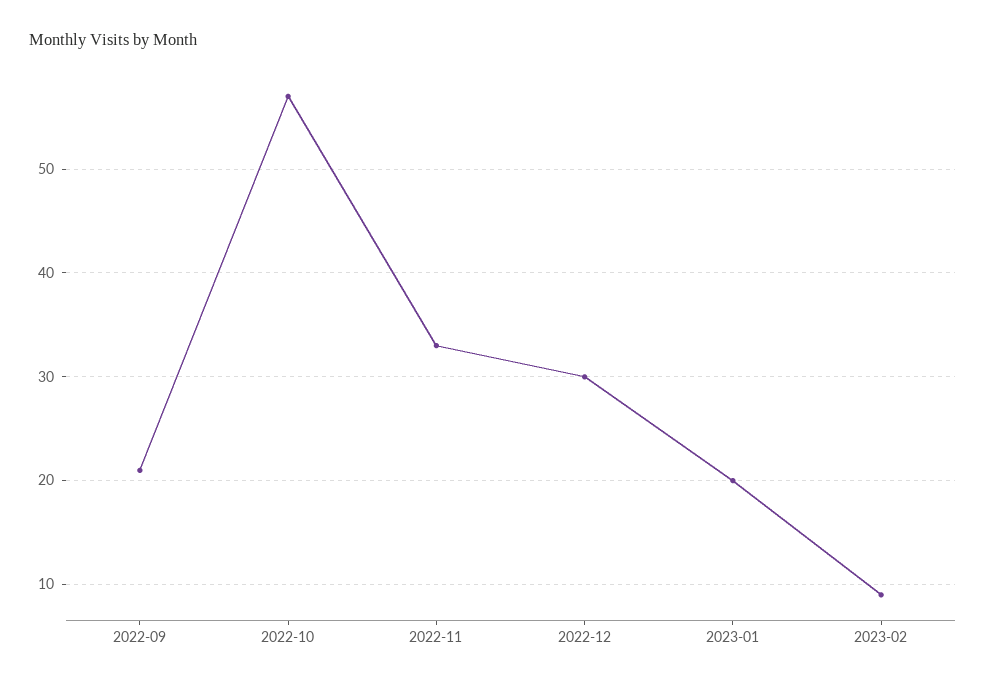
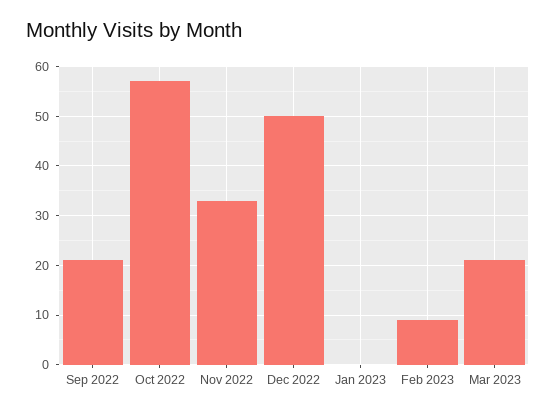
2022-12: 30 -> 50
2023-01: 20 -> 0
Mar 2023: none -> 20

